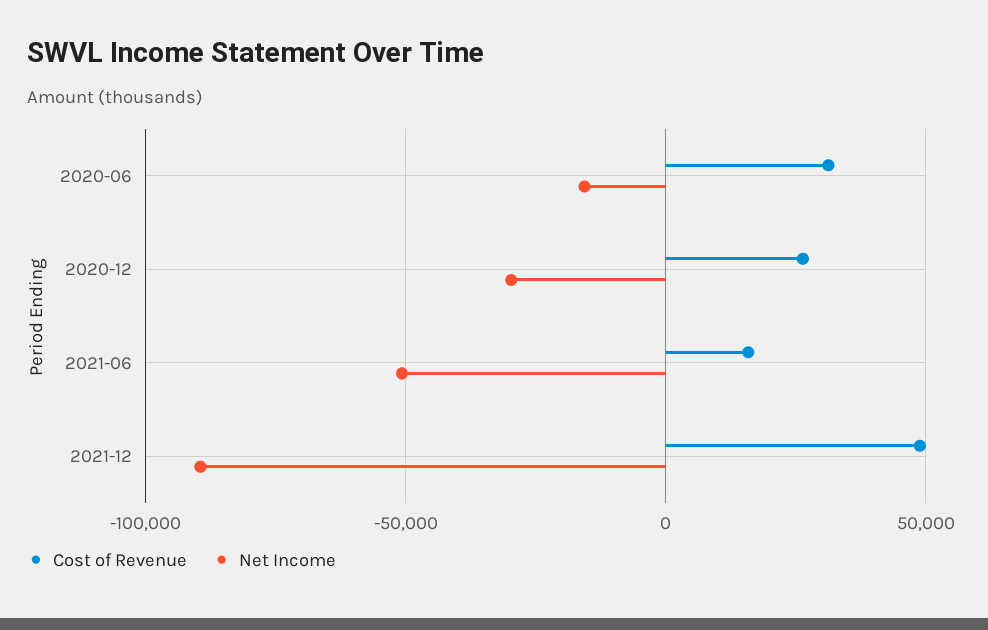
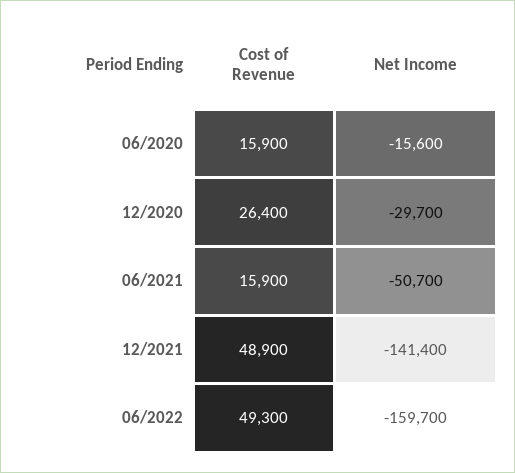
Cost of Revenue, 2020-06: 30000 -> 15900
Net Income, 2021-12: -90000 -> -141400
Cost of Revenue, 06/2022: none -> 49300
Net Income, 06/2022: none -> -159700

